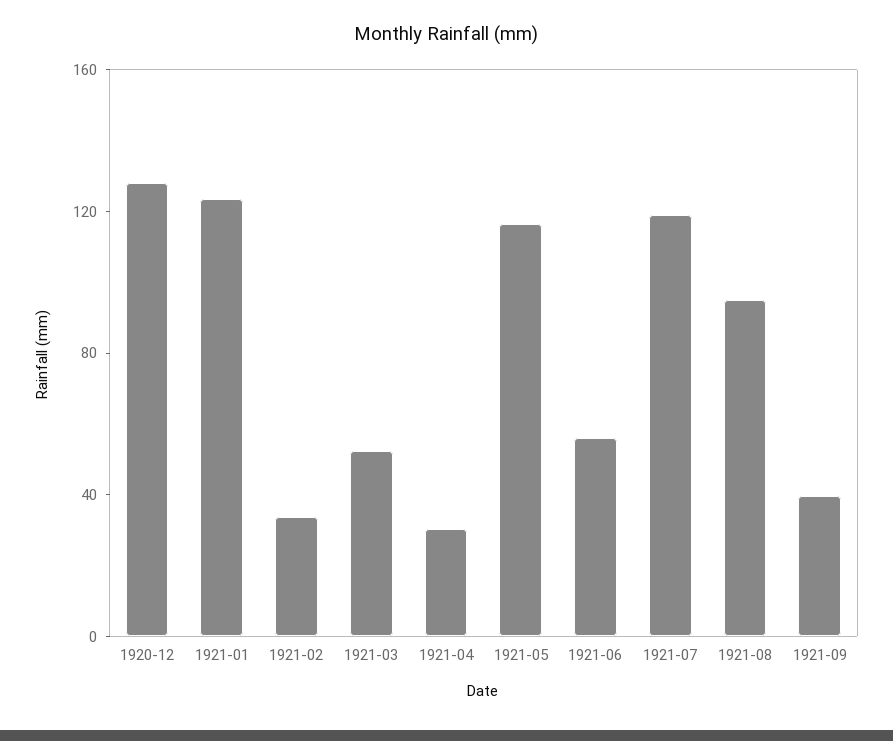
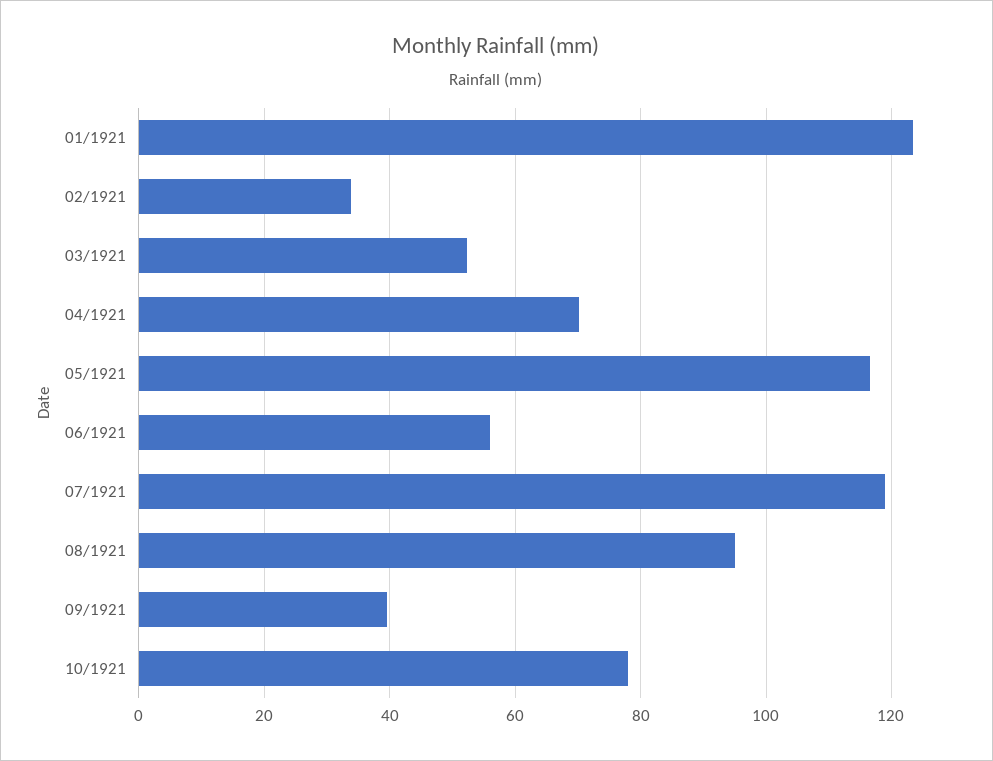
1920-12: 130 -> none
1921-04: 30 -> 70
10/1921: none -> 78

